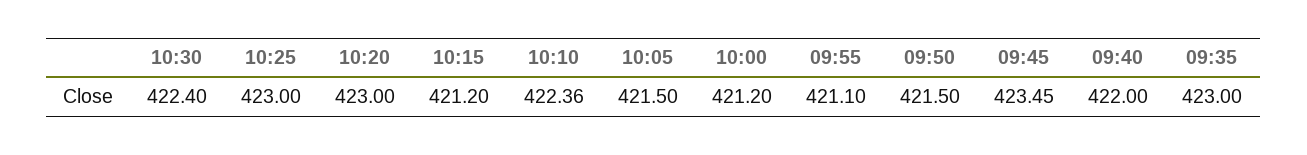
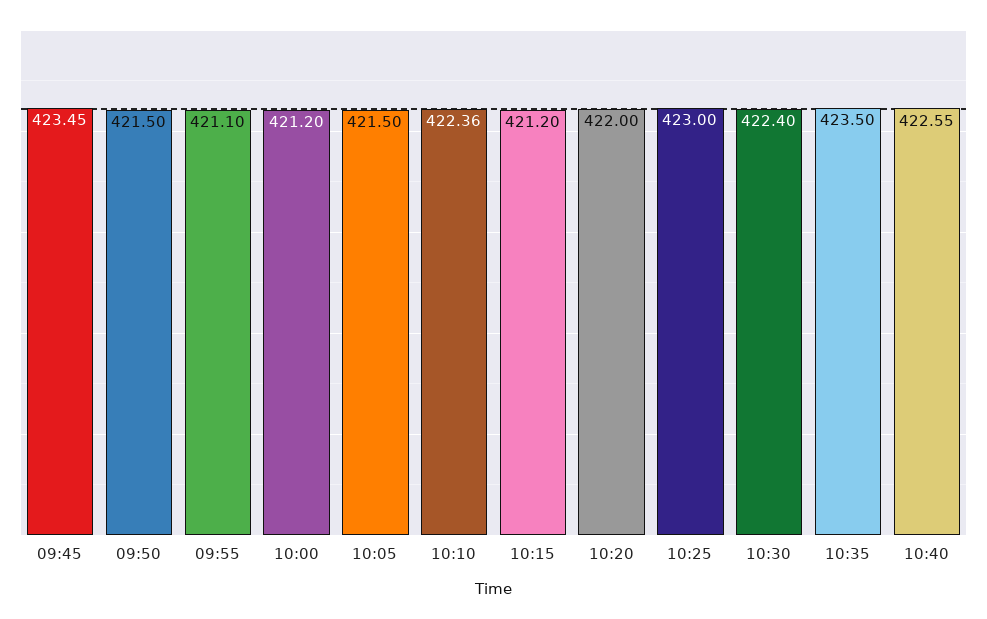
10:20: 423 -> 422
09:40: 422 -> none
09:35: 423 -> none
10:35: none -> 423.5
10:40: none -> 422.55

